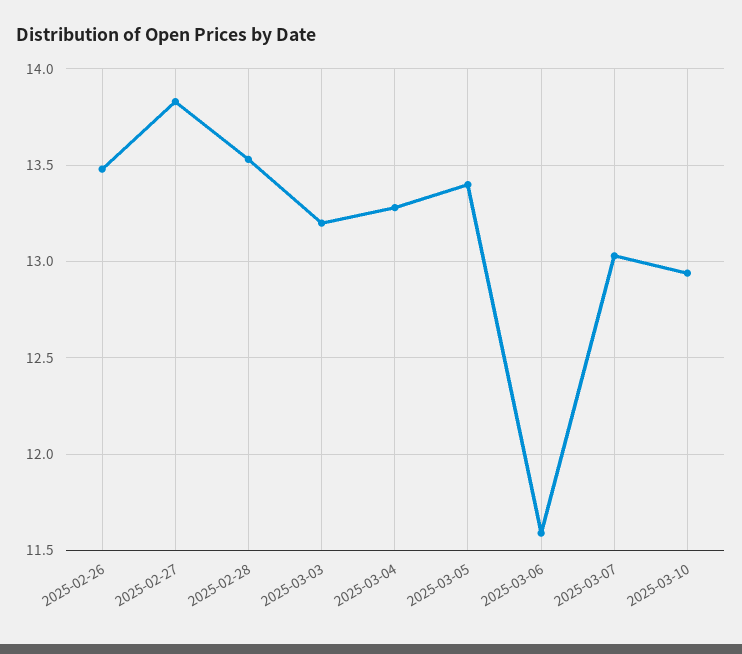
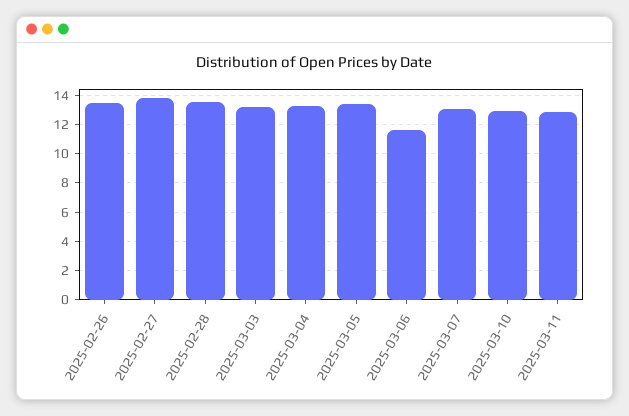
2025-03-11: none -> 13

